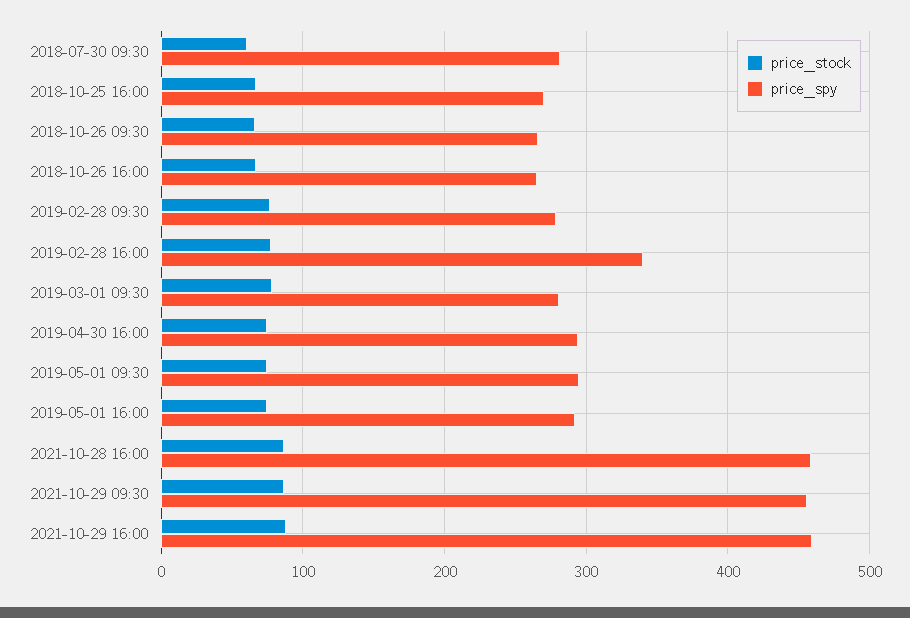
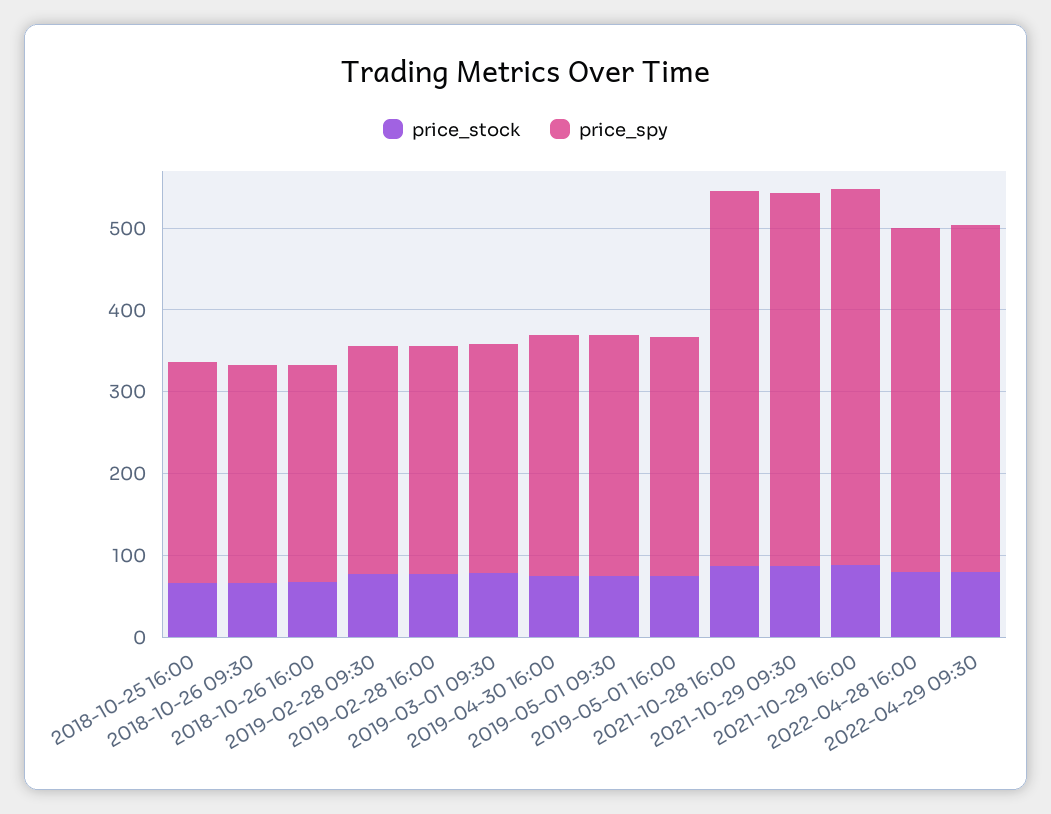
price_stock, 2018-07-30 09:30: 60 -> none
price_spy, 2018-07-30 09:30: 280 -> none
price_spy, 2019-02-28 16:00: 340 -> 280
price_stock, 2022-04-28 16:00: none -> 80
price_spy, 2022-04-28 16:00: none -> 420
price_stock, 2022-04-29 09:30: none -> 80
price_spy, 2022-04-29 09:30: none -> 420

